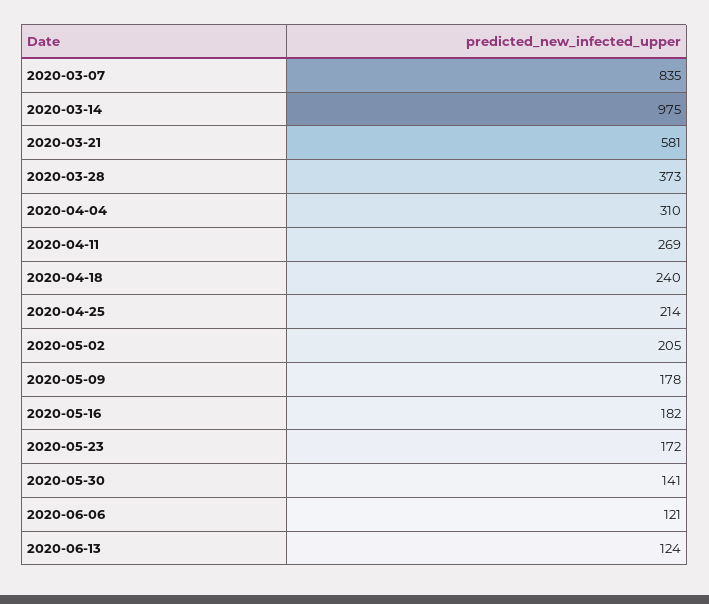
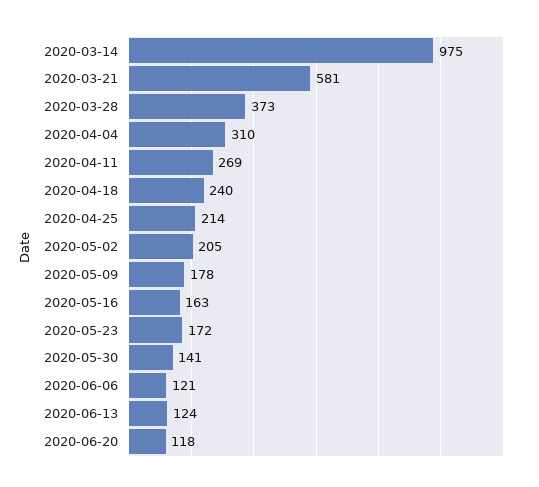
2020-03-07: 835 -> none
2020-05-16: 182 -> 163
2020-06-20: none -> 118

